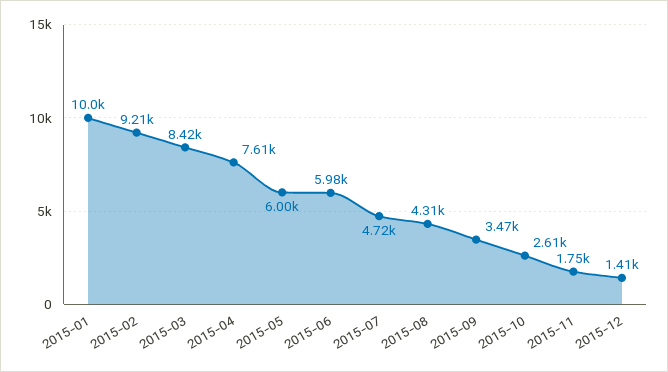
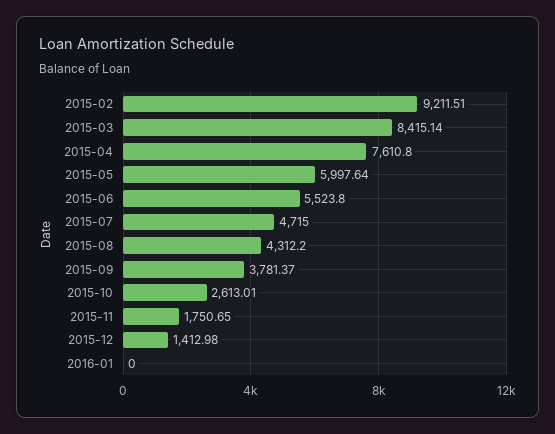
2015-01: 10000 -> none
2015-06: 5980 -> 5523.8
2015-09: 3470 -> 3781.37
2016-01: none -> 0

